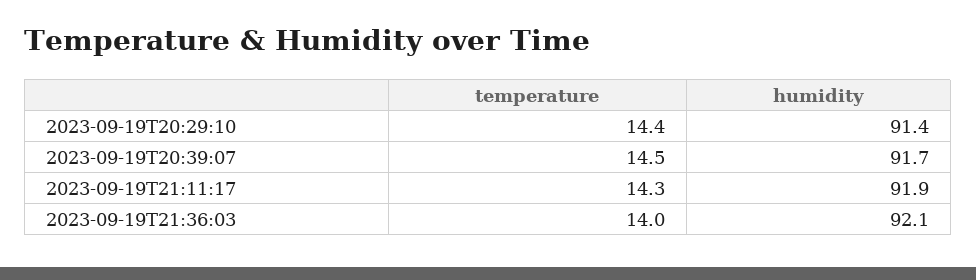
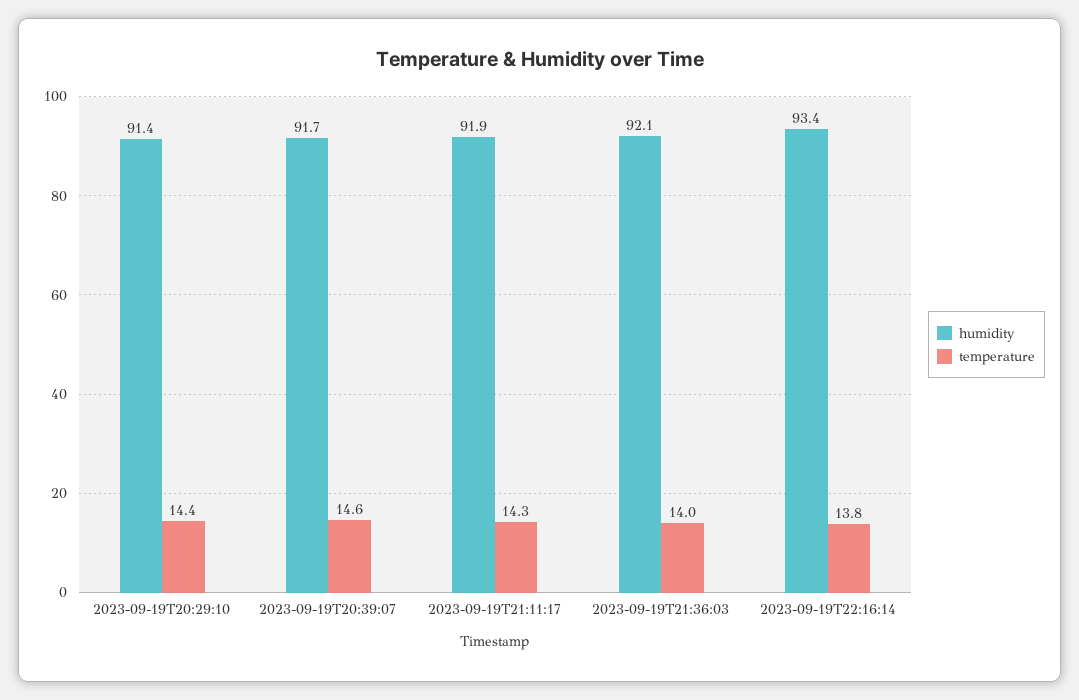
temperature, 2023-09-19T20:39:07: 14.5 -> 14.6
humidity, 2023-09-19T22:16:14: none -> 93.4
temperature, 2023-09-19T22:16:14: none -> 13.8

